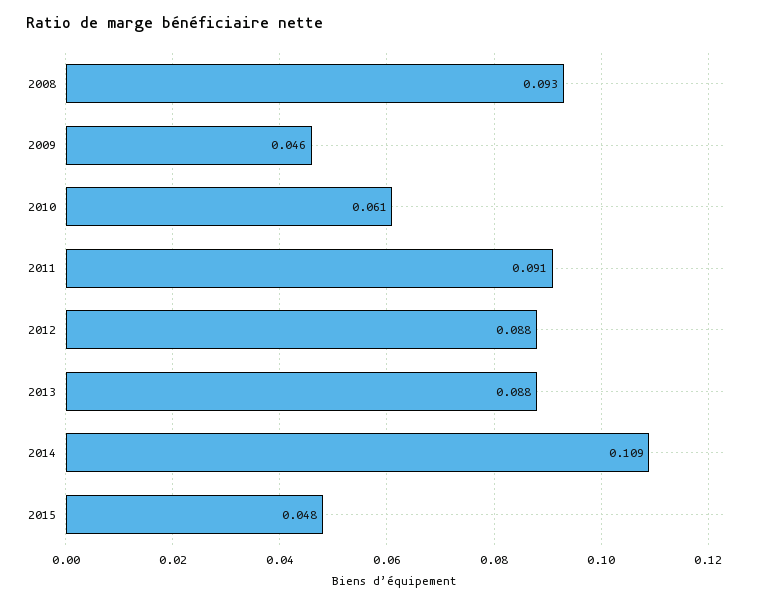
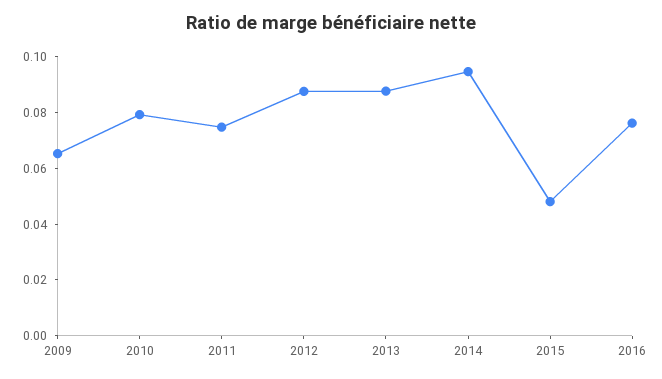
2008: 0.093 -> none
2009: 0.046 -> 0.065
2010: 0.061 -> 0.08
2011: 0.091 -> 0.075
2014: 0.109 -> 0.095
2016: none -> 0.075

